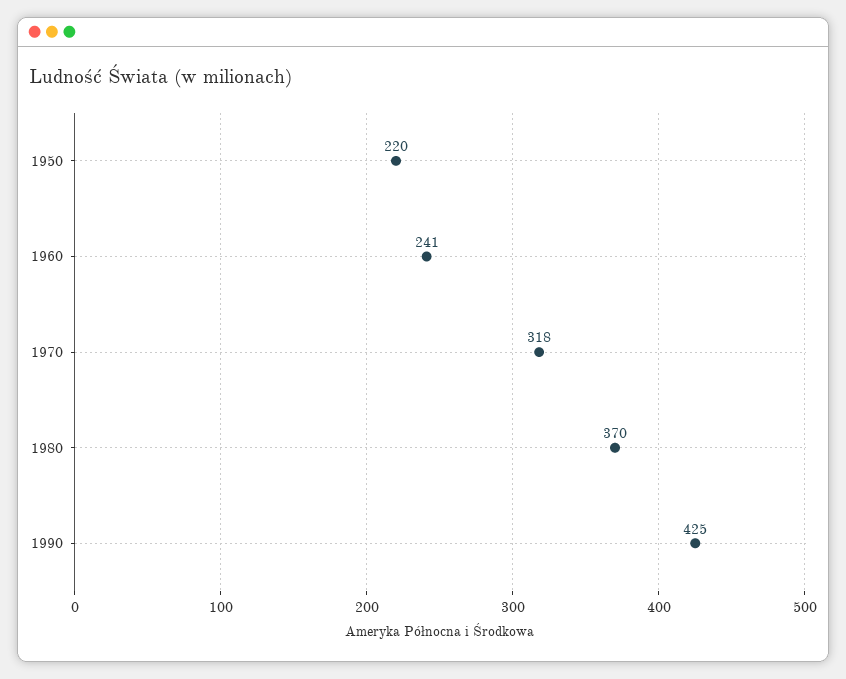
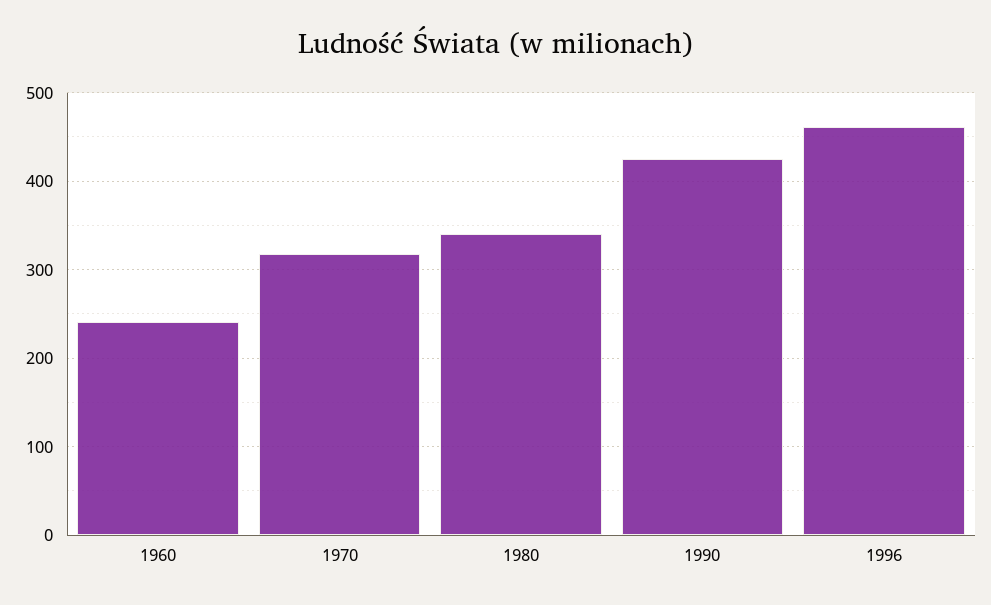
1950: 220 -> none
1980: 370 -> 340
1996: none -> 460

